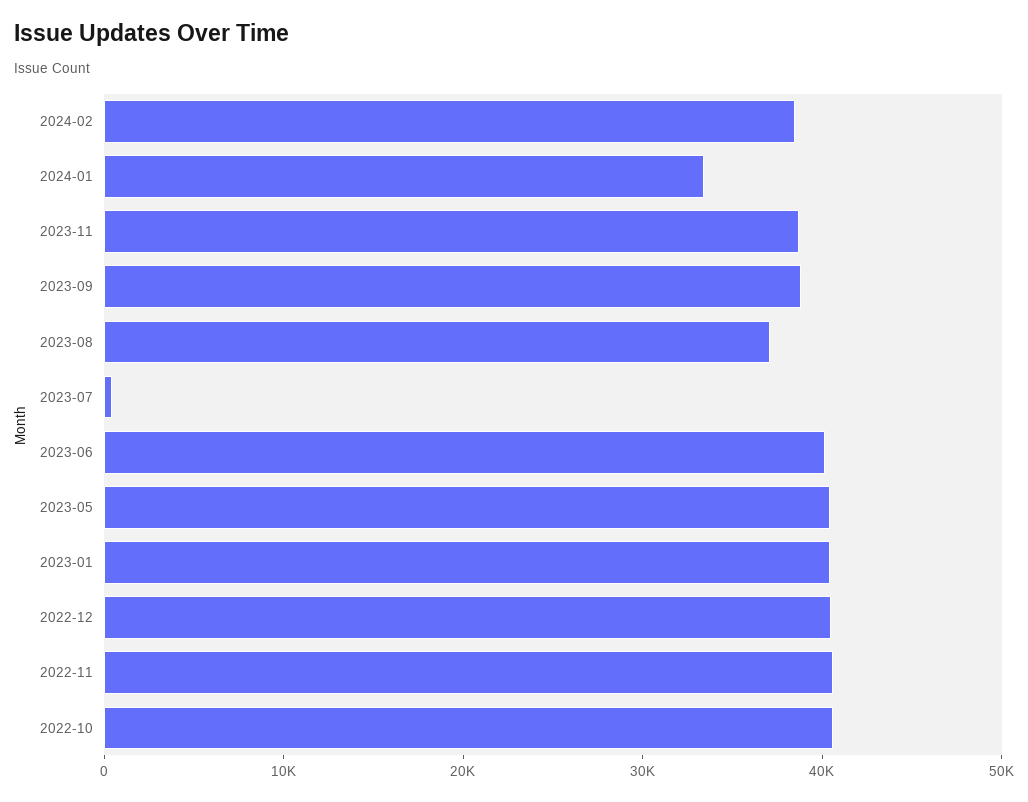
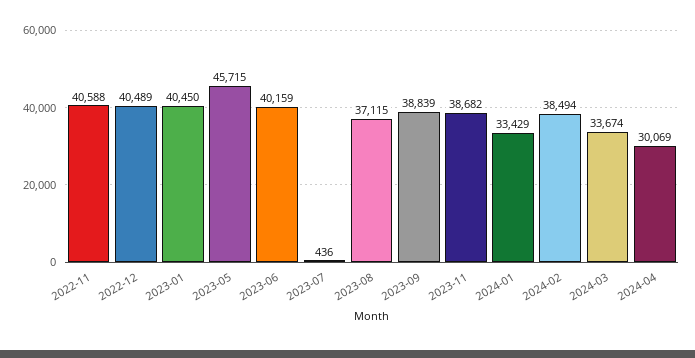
2023-05: 40000 -> 45715
2022-10: 40000 -> none
2024-03: none -> 33674
2024-04: none -> 30069

